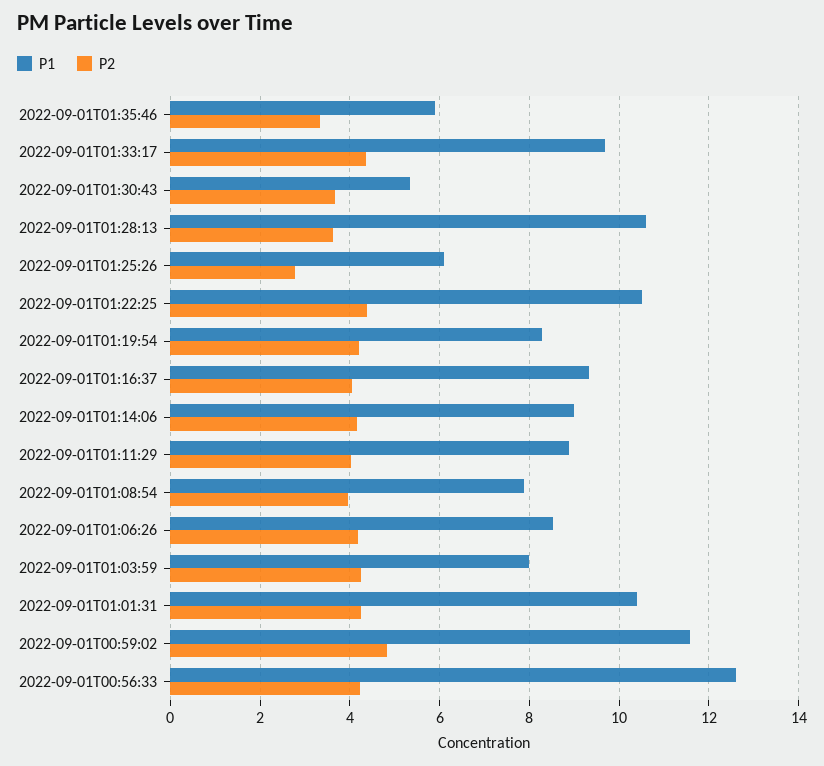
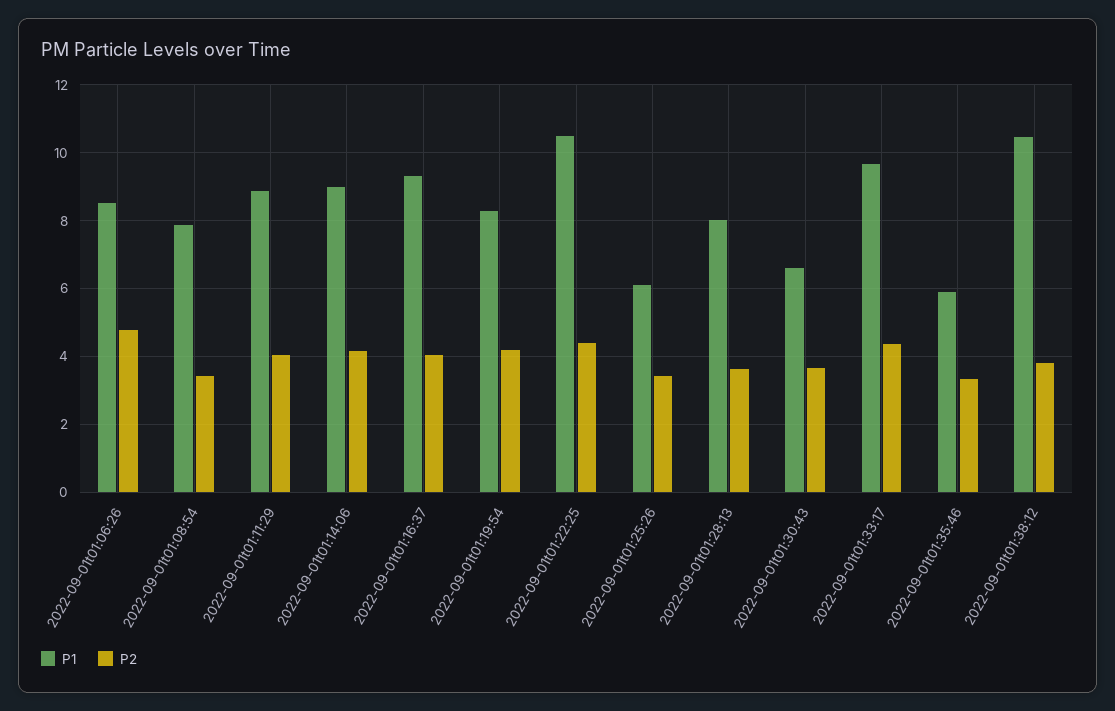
P1, 2022-09-01T01:30:43: 5.4 -> 6.6
P1, 2022-09-01T01:28:13: 10.6 -> 8
P2, 2022-09-01T01:25:26: 2.8 -> 3.4
P2, 2022-09-01T01:08:54: 4 -> 3.4
P2, 2022-09-01T01:06:26: 4.2 -> 4.8
P1, 2022-09-01T01:03:59: 8 -> none
P2, 2022-09-01T01:03:59: 4.2 -> none
P1, 2022-09-01T01:01:31: 10.4 -> none
P2, 2022-09-01T01:01:31: 4.2 -> none
P1, 2022-09-01T00:59:02: 11.6 -> none
P2, 2022-09-01T00:59:02: 4.8 -> none
P1, 2022-09-01T00:56:33: 12.6 -> none
P2, 2022-09-01T00:56:33: 4.2 -> none
P1, 2022-09-01t01:38:12: none -> 10.4
P2, 2022-09-01t01:38:12: none -> 3.8

